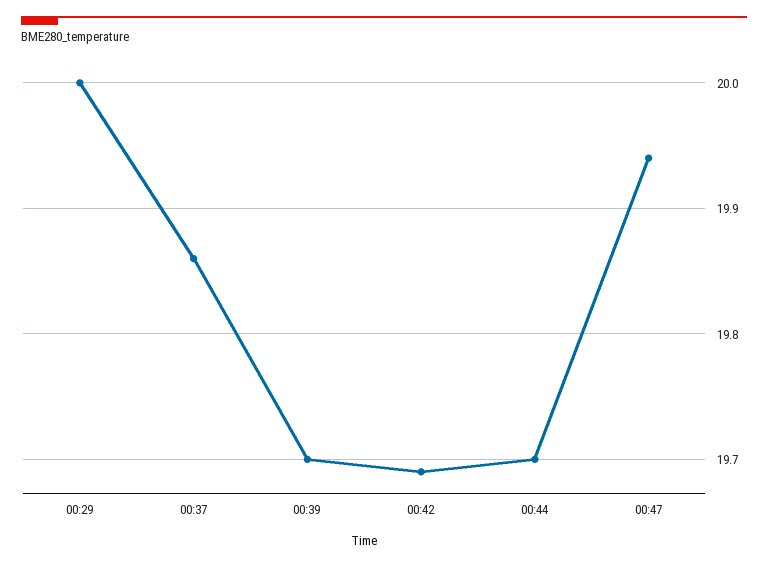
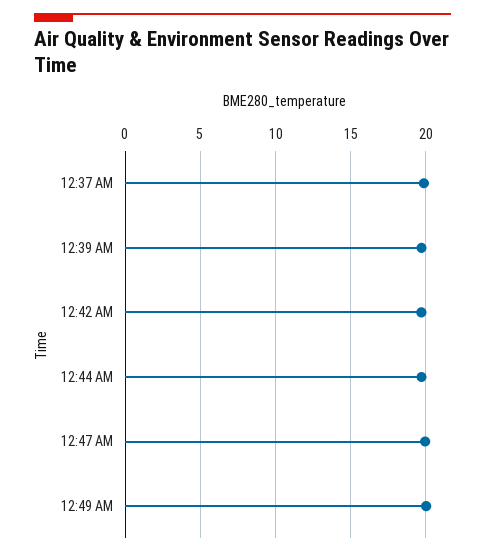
00:29: 20 -> none
12:49 AM: none -> 20

